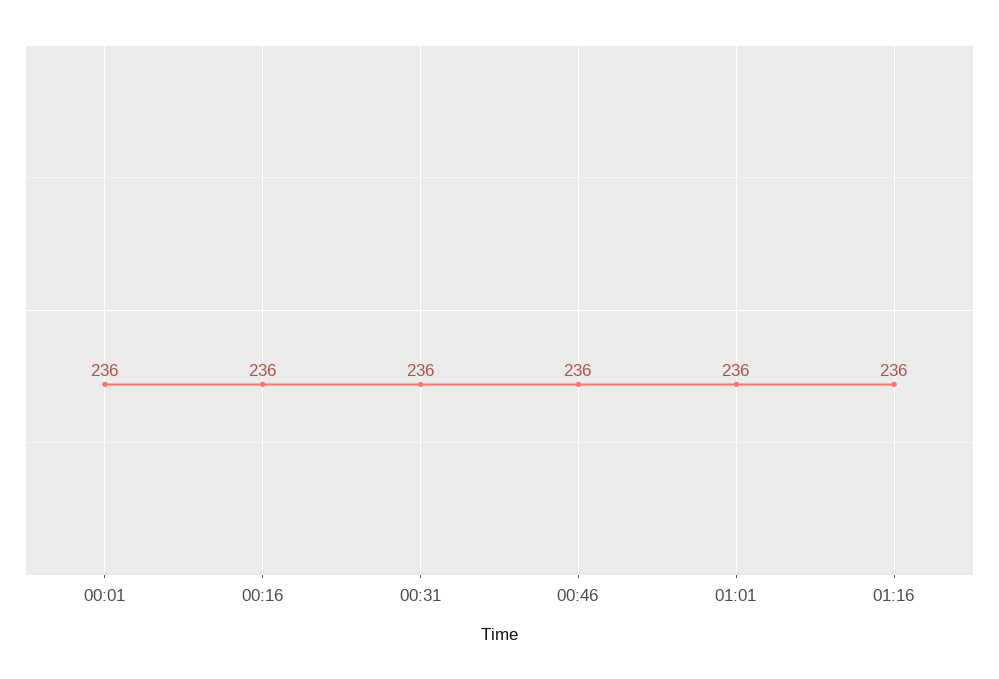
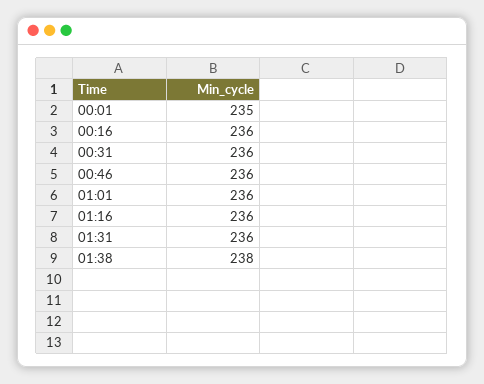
00:01: 236 -> 235
01:31: none -> 236
01:38: none -> 238

